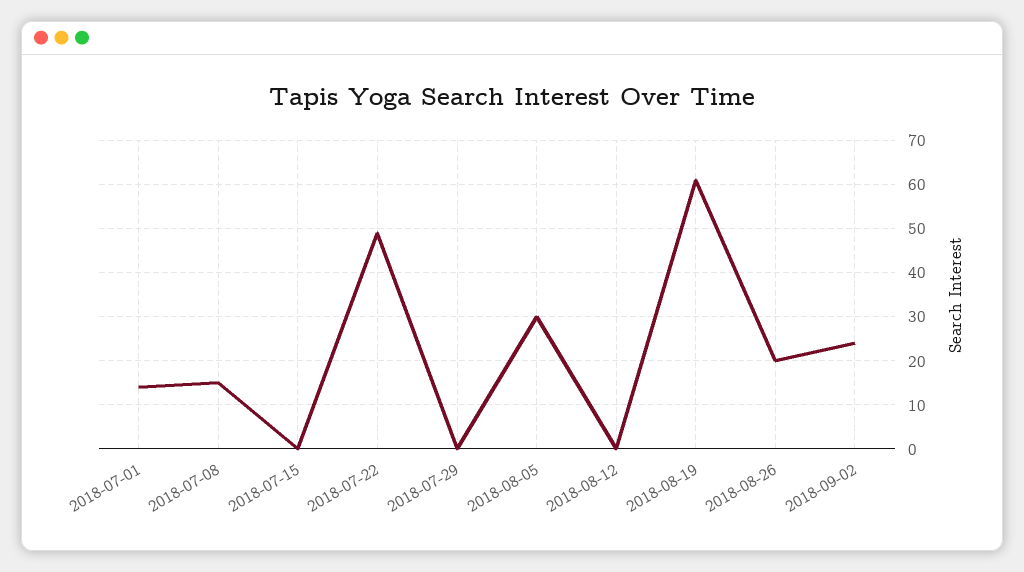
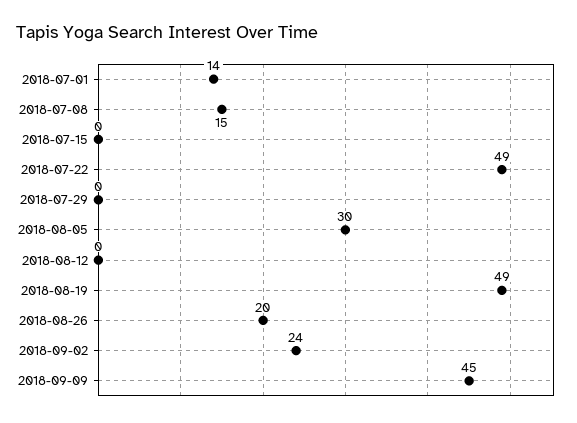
2018-08-19: 60 -> 49
2018-09-09: none -> 45

